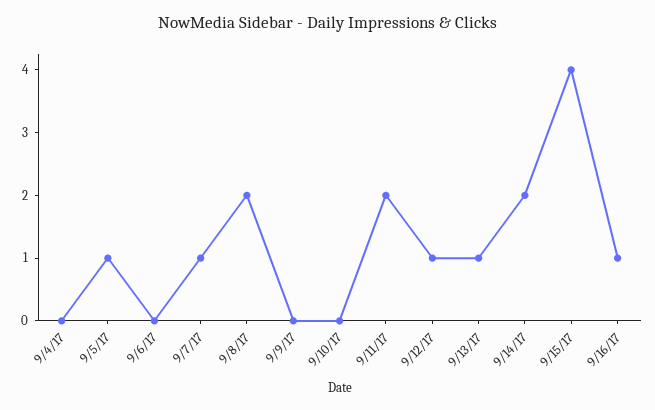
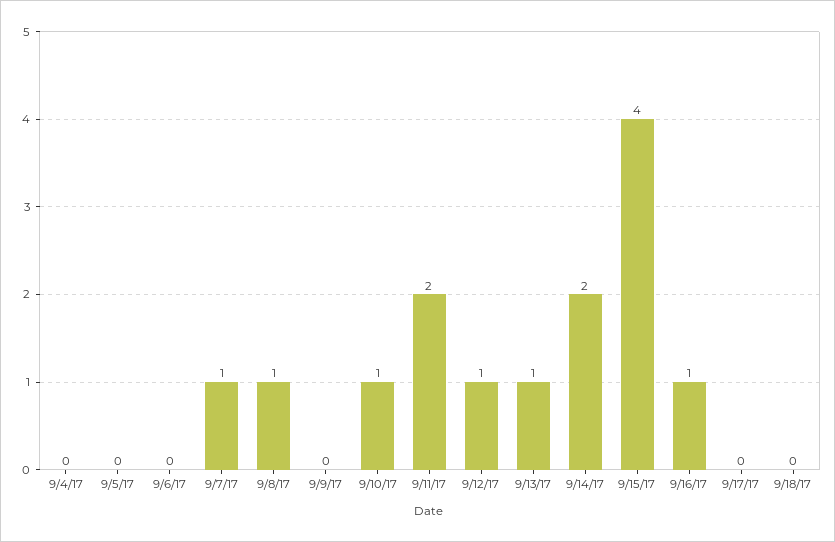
9/5/17: 1 -> 0
9/8/17: 2 -> 1
9/10/17: 0 -> 1
9/17/17: none -> 0
9/18/17: none -> 0

